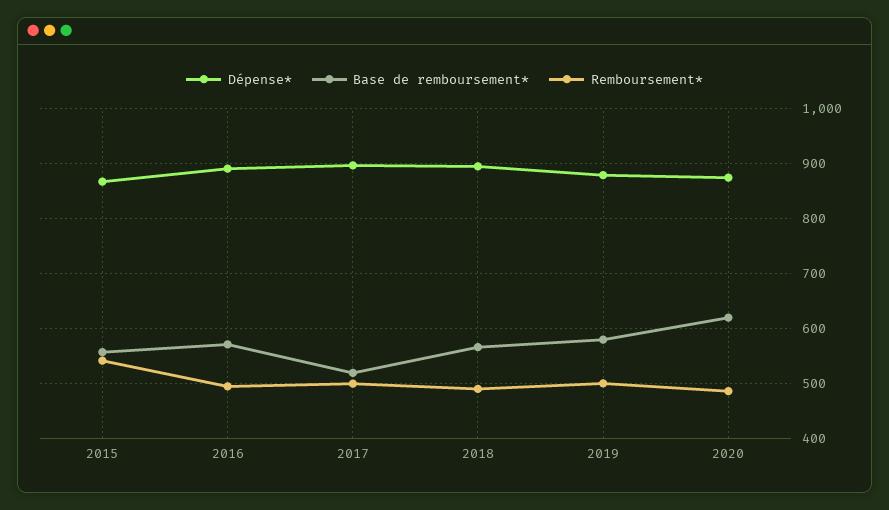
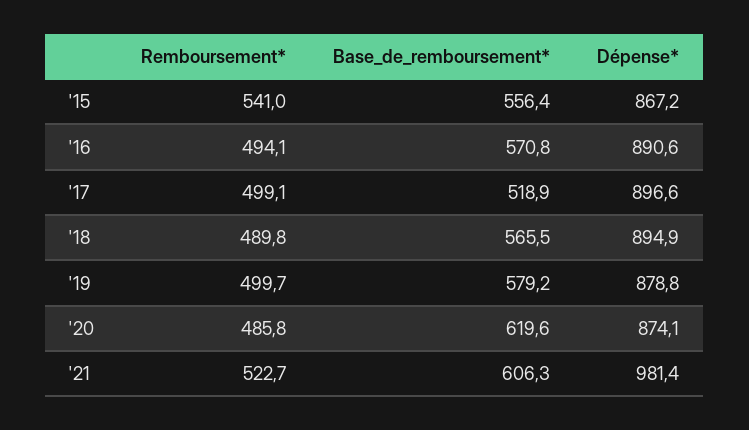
Remboursement*, '21: none -> 522.7
Base de remboursement*, '21: none -> 606.3
Dépense*, '21: none -> 981.4

